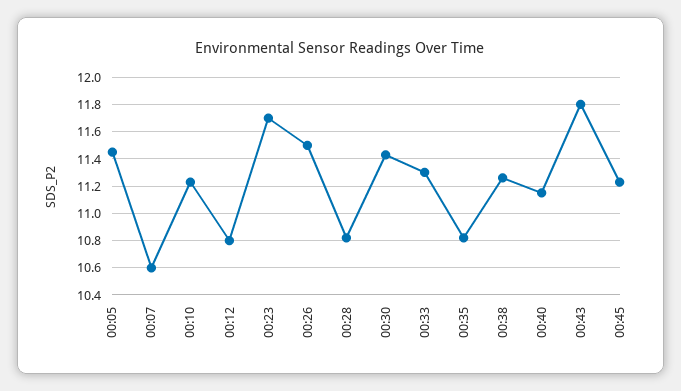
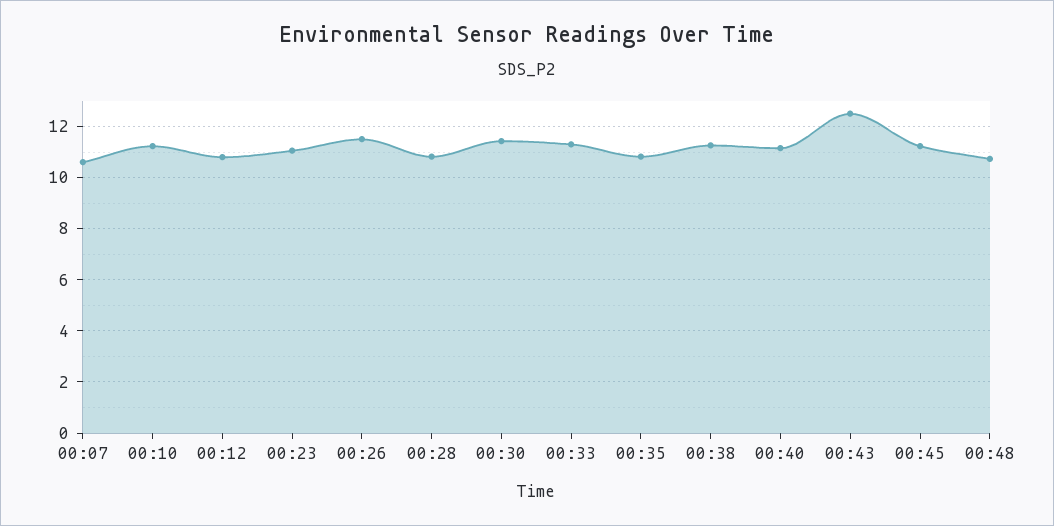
00:05: 11.45 -> none
00:23: 11.7 -> 11
00:43: 11.8 -> 12.5
00:48: none -> 10.75

